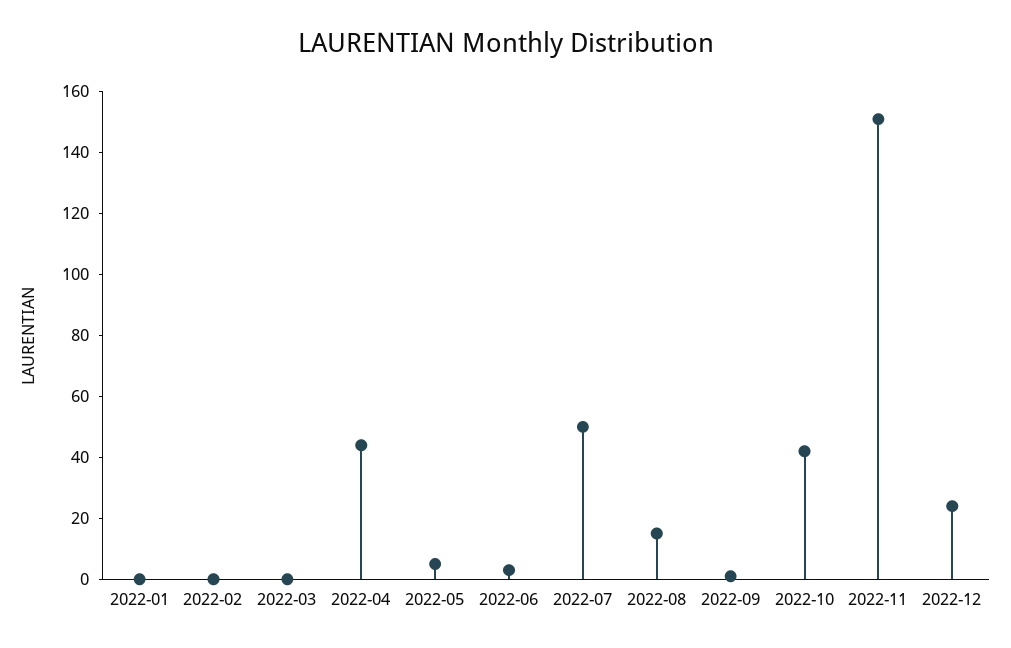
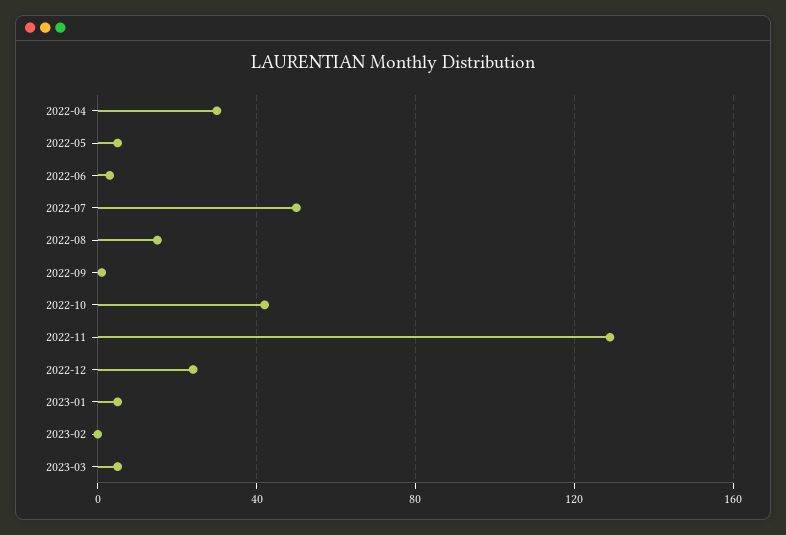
2022-01: 0 -> none
2022-02: 0 -> none
2022-03: 0 -> none
2022-04: 45 -> 30
2022-11: 150 -> 130
2023-01: none -> 5
2023-02: none -> 0
2023-03: none -> 5

